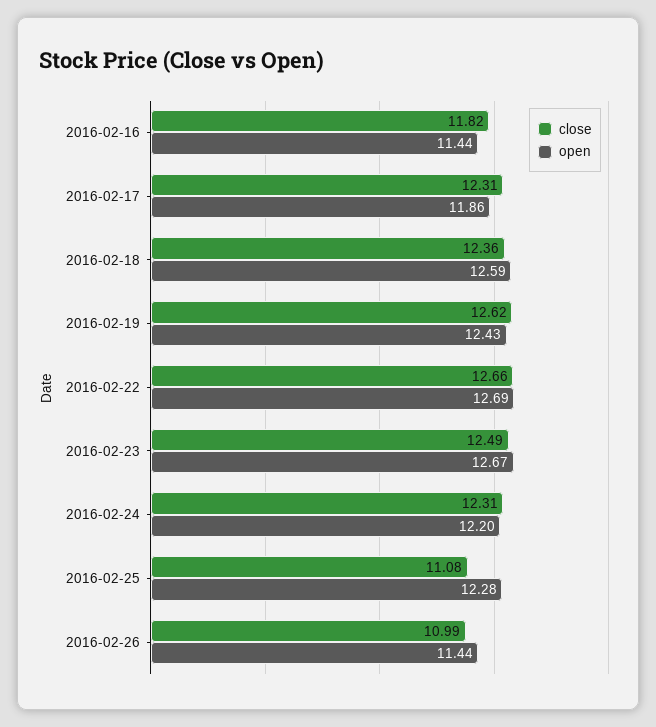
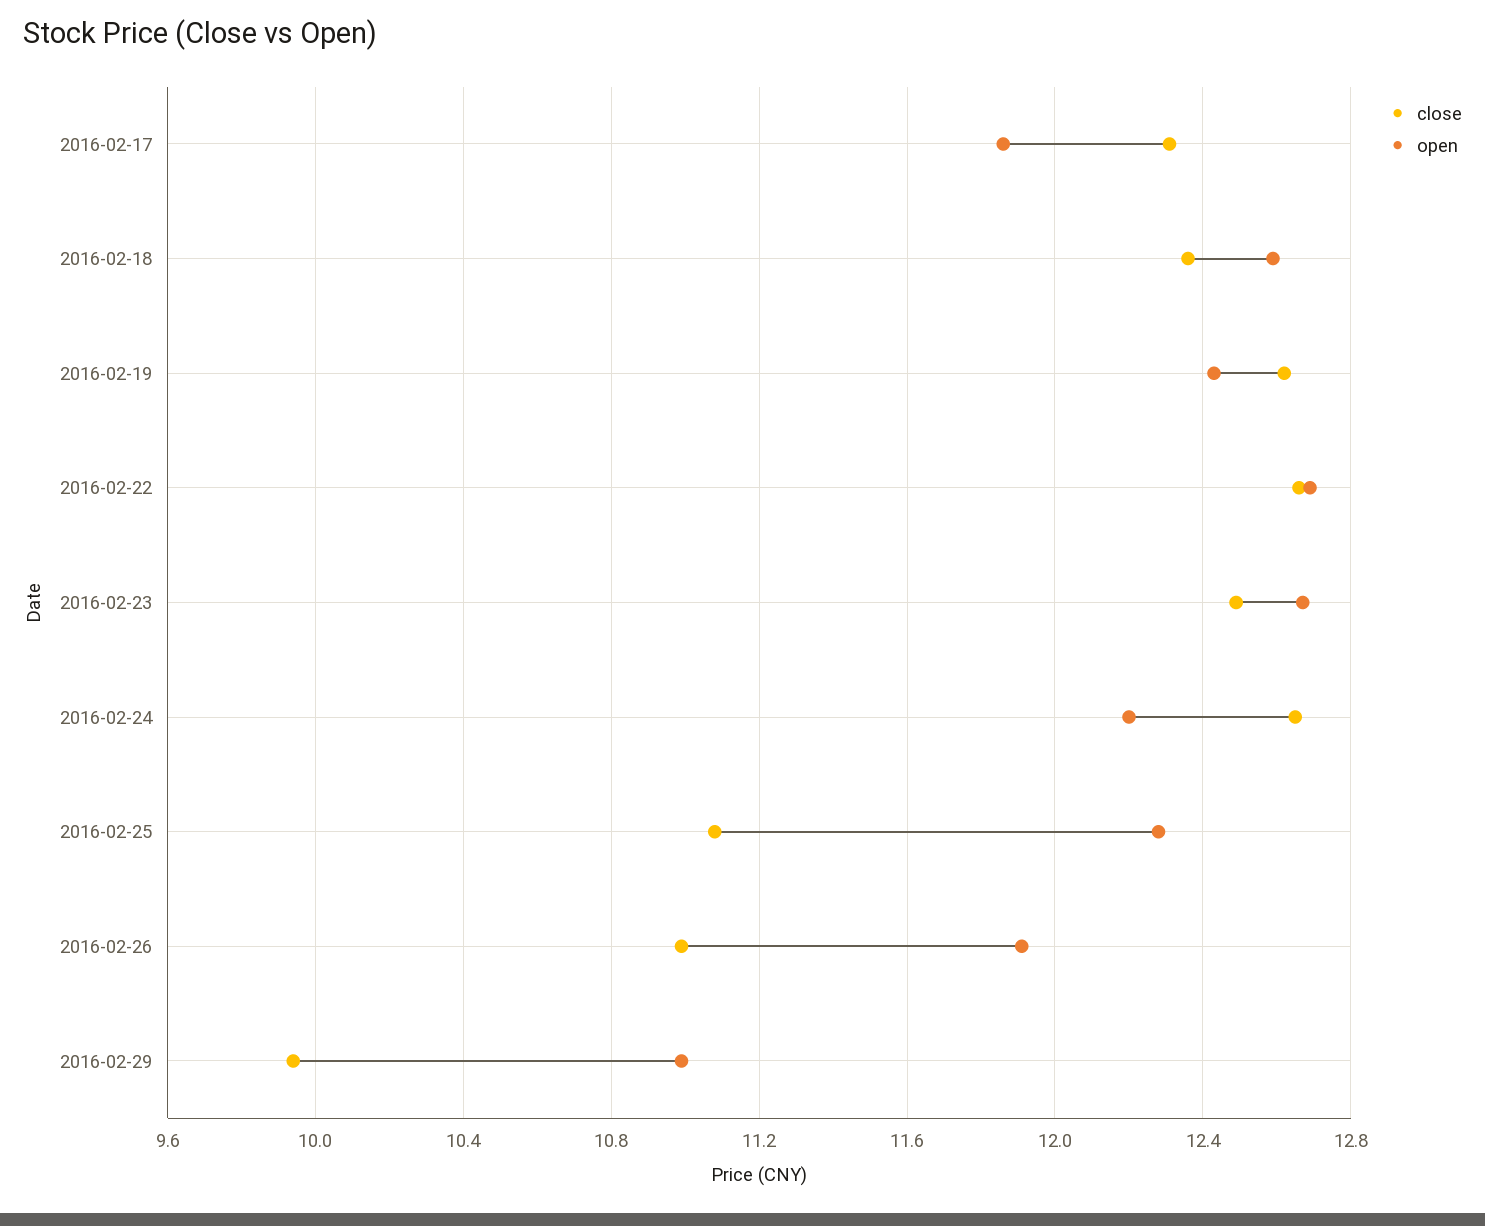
close, 2016-02-16: 11.82 -> none
open, 2016-02-16: 11.44 -> none
close, 2016-02-24: 12.31 -> 12.65
open, 2016-02-26: 11.44 -> 11.9
close, 2016-02-29: none -> 9.95
open, 2016-02-29: none -> 11

